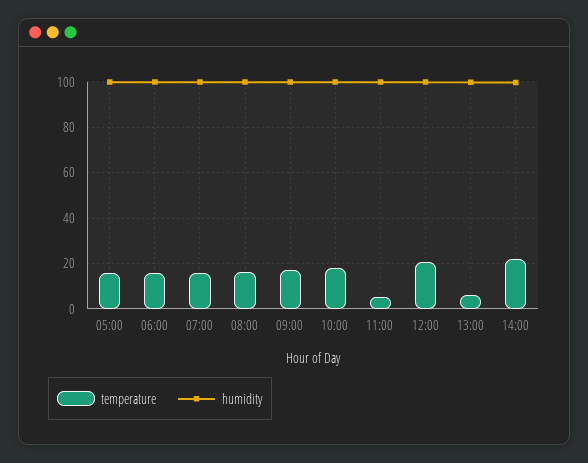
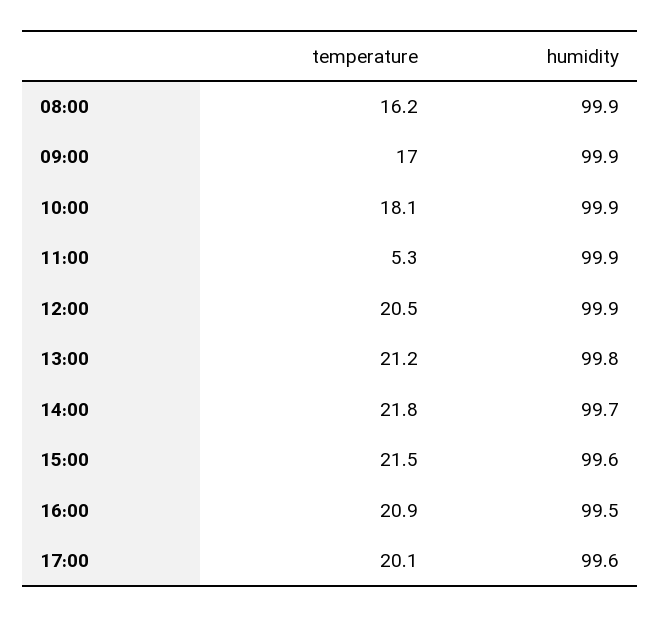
temperature, 05:00: 15 -> none
humidity, 05:00: 100 -> none
temperature, 06:00: 15 -> none
humidity, 06:00: 100 -> none
temperature, 07:00: 15 -> none
humidity, 07:00: 100 -> none
temperature, 13:00: 5 -> 21.2
temperature, 15:00: none -> 21.5
humidity, 15:00: none -> 99.6
temperature, 16:00: none -> 20.9
humidity, 16:00: none -> 99.5
temperature, 17:00: none -> 20.1
humidity, 17:00: none -> 99.6

